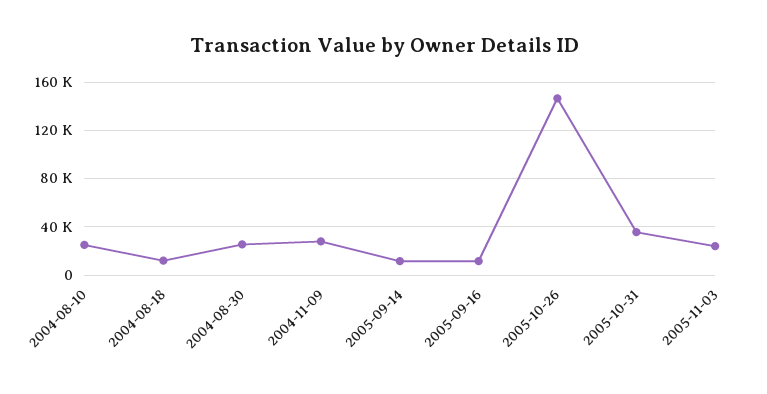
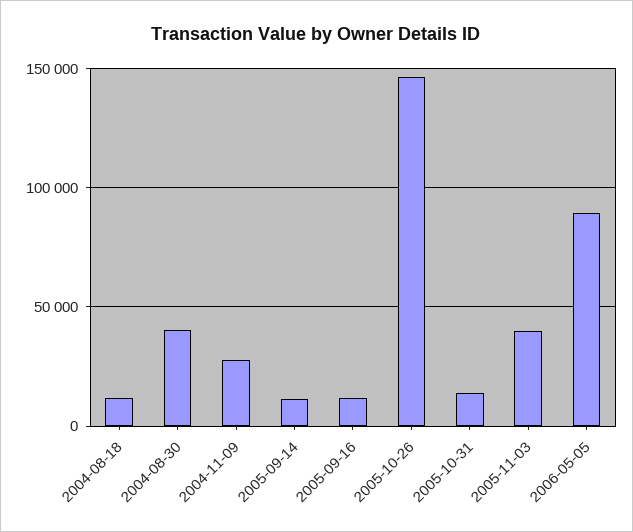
2004-08-10: 25000 -> none
2004-08-30: 25000 -> 40000
2005-10-31: 35000 -> 15000
2005-11-03: 25000 -> 40000
2006-05-05: none -> 90000

